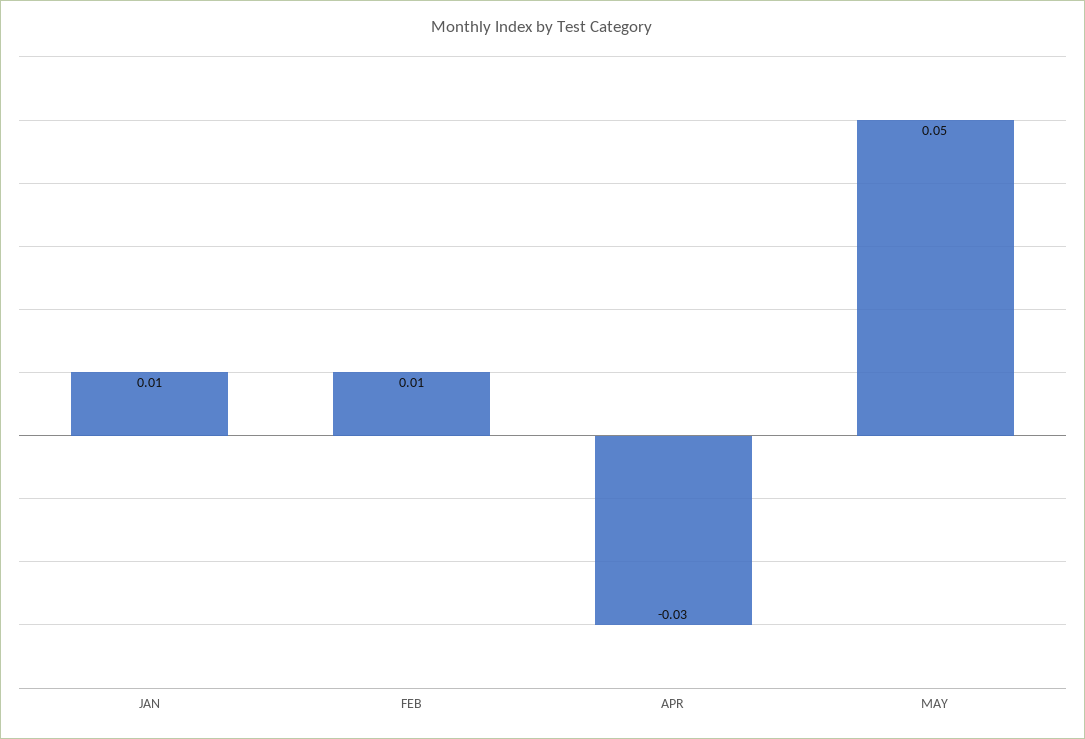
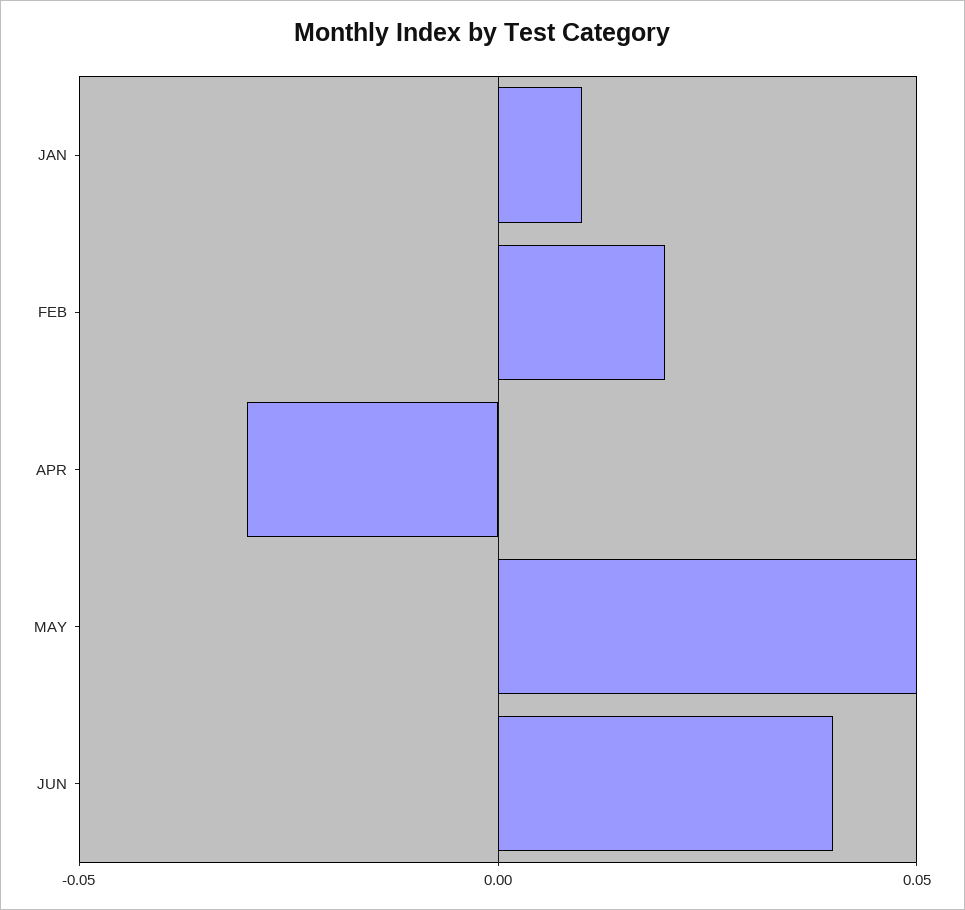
FEB: 0.01 -> 0.02
JUN: none -> 0.04

